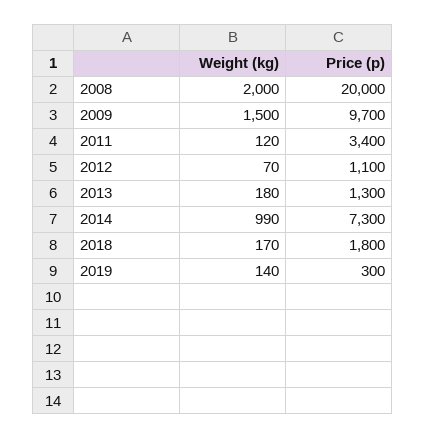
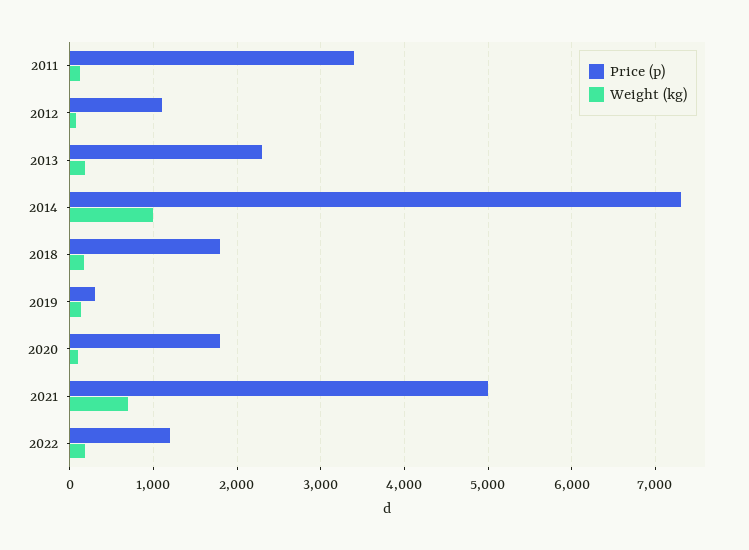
Weight (kg), 2008: 2000 -> none
Price (p), 2008: 20000 -> none
Weight (kg), 2009: 1500 -> none
Price (p), 2009: 9700 -> none
Price (p), 2013: 1300 -> 2300
Price (p), 2020: none -> 1800
Weight (kg), 2020: none -> 100
Price (p), 2021: none -> 5000
Weight (kg), 2021: none -> 700
Price (p), 2022: none -> 1200
Weight (kg), 2022: none -> 200

